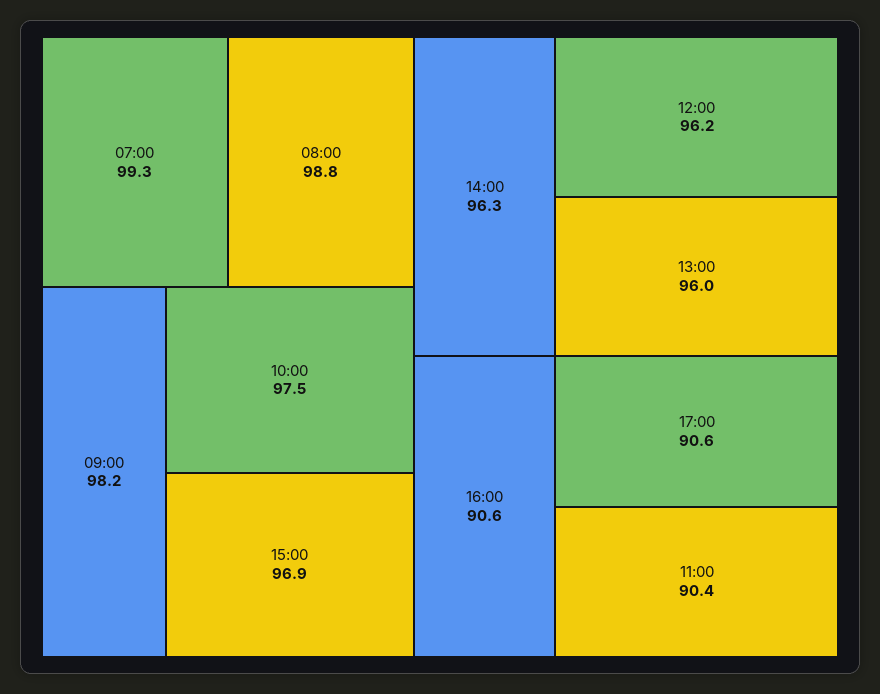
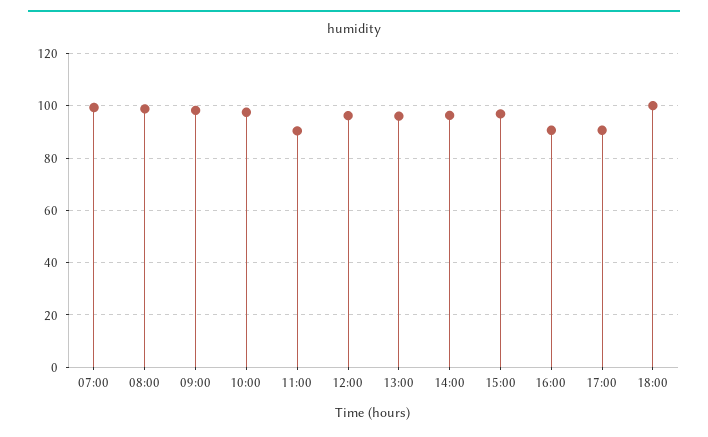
18:00: none -> 100

